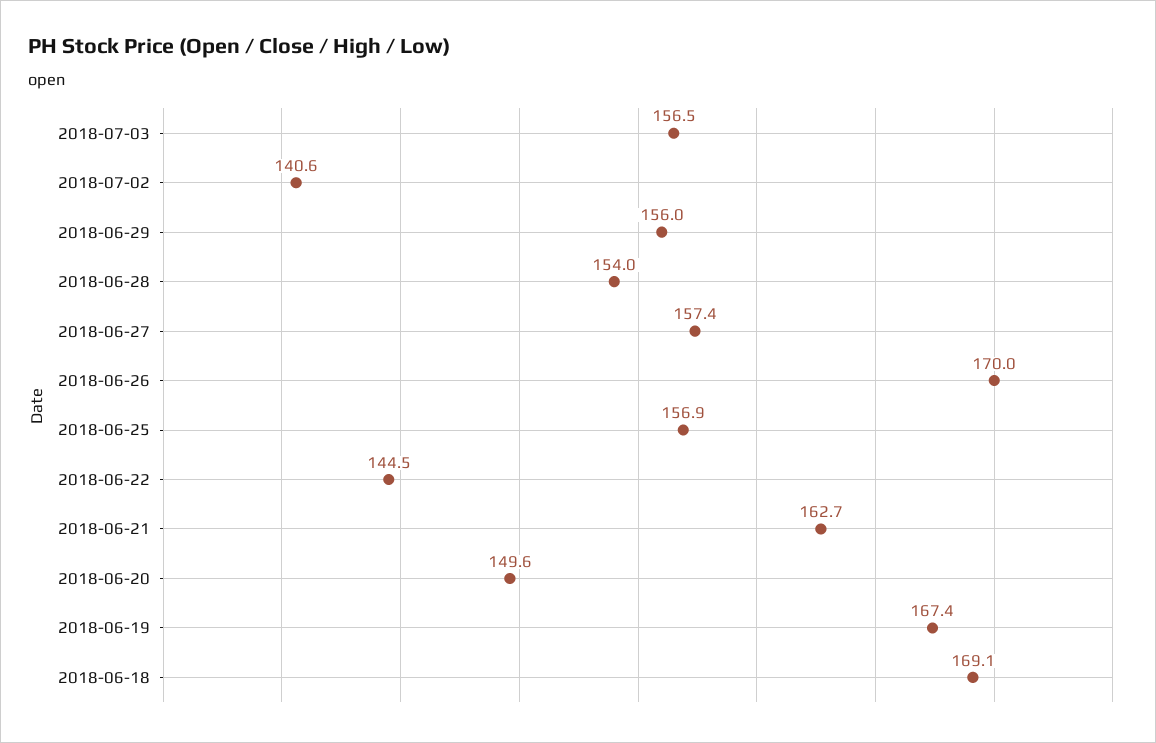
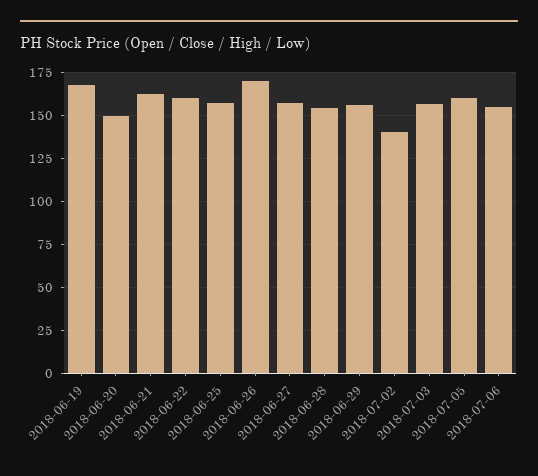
2018-06-22: 144.5 -> 160
2018-06-18: 169.1 -> none
2018-07-05: none -> 160
2018-07-06: none -> 155

